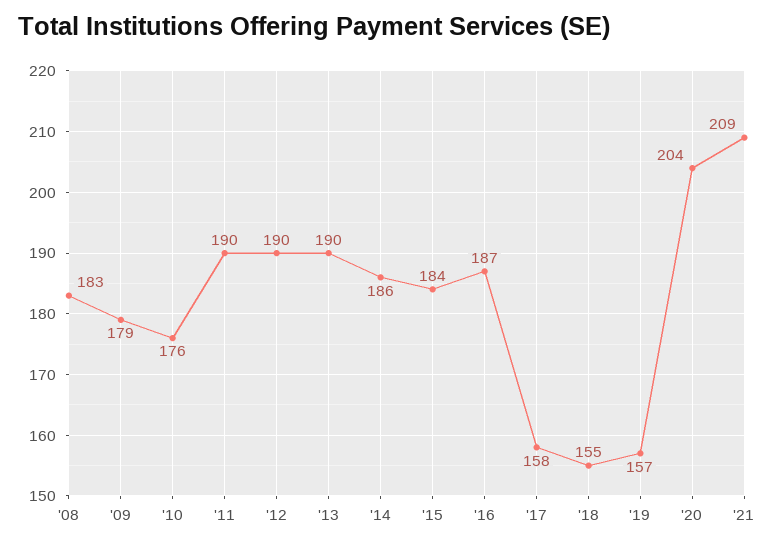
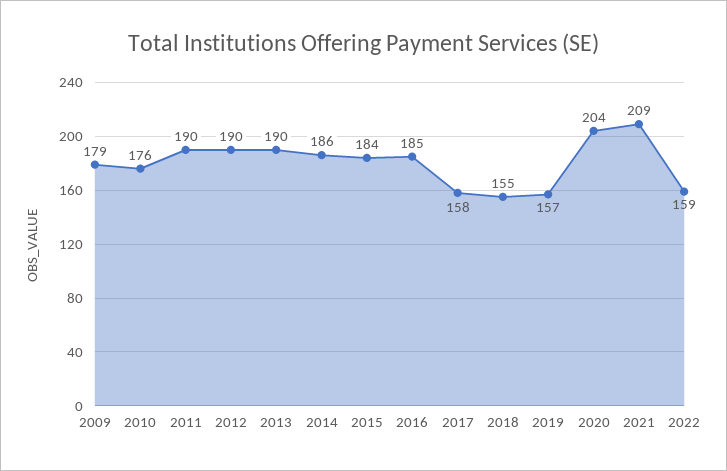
'08: 183 -> none
'16: 187 -> 185
2022: none -> 159

